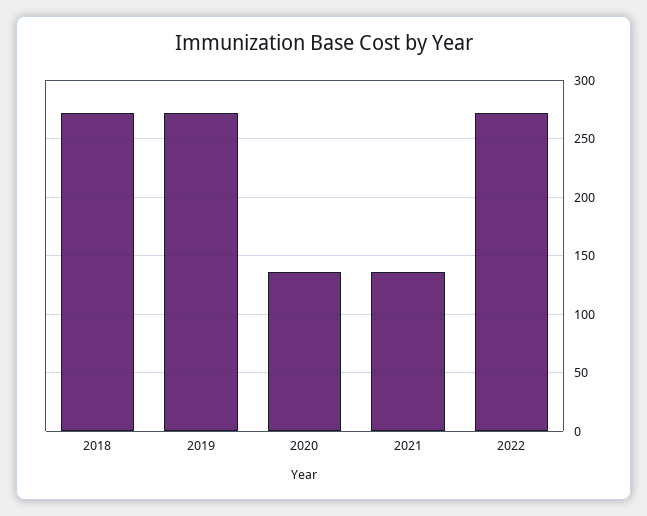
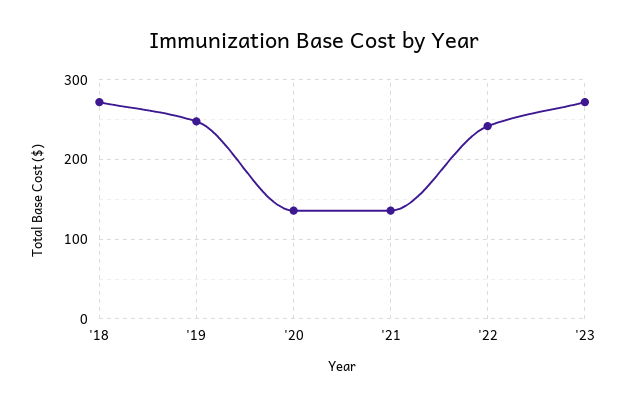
2019: 270 -> 250
2022: 270 -> 240
'23: none -> 270

